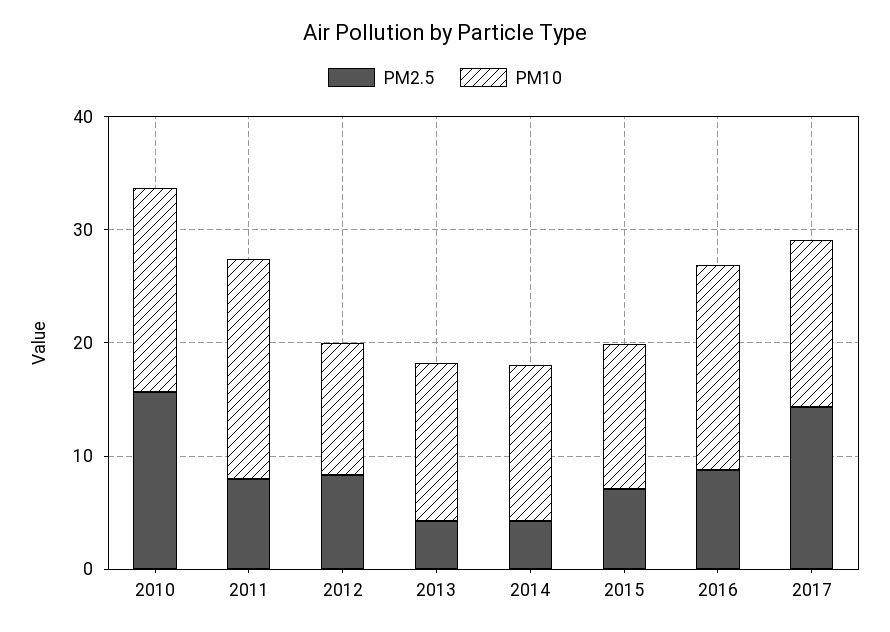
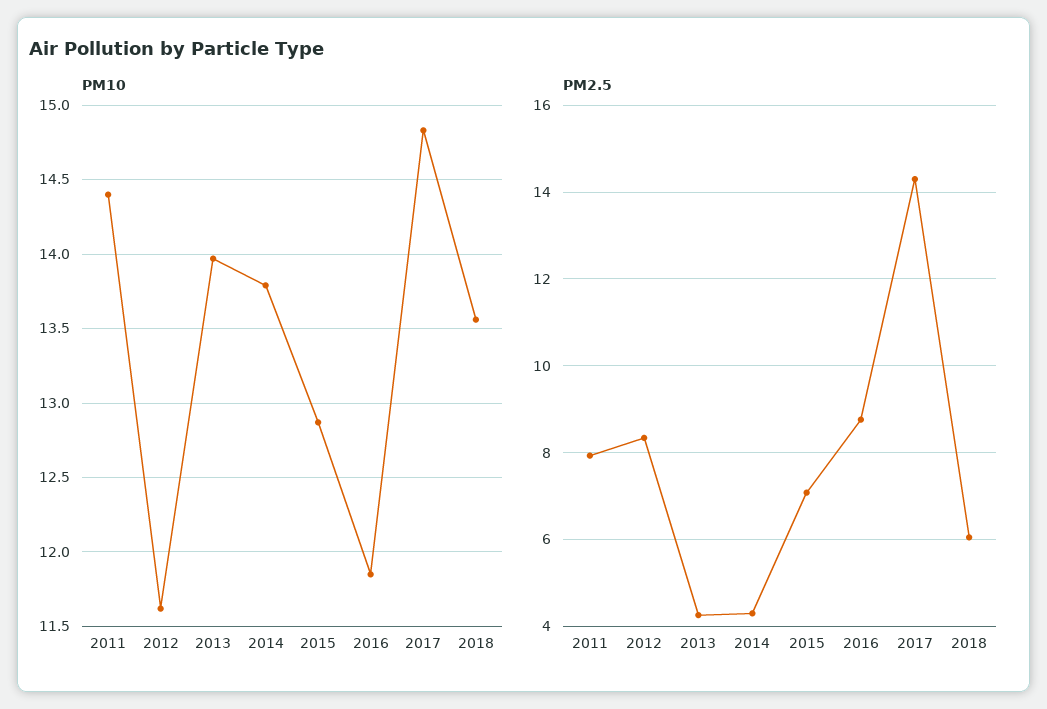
PM2.5, 2010: 16 -> none
PM10, 2010: 18 -> none
PM10, 2011: 20 -> 14.4
PM10, 2016: 18 -> 11.85
PM10, 2018: none -> 13.55
PM2.5, 2018: none -> 6

